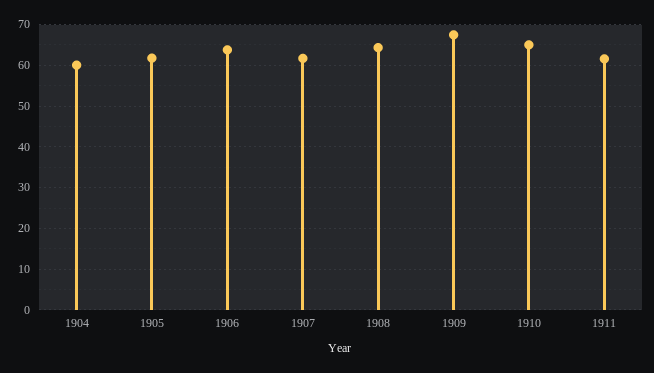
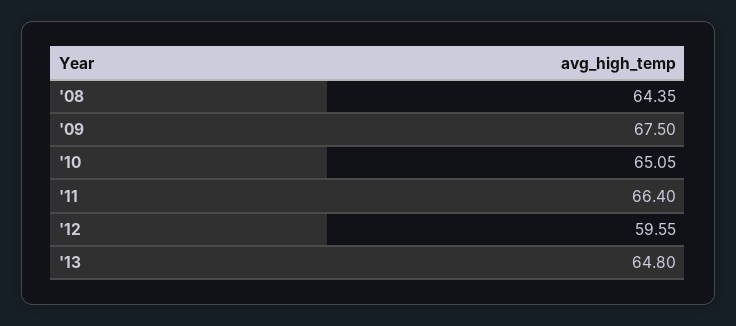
1904: 60 -> none
1905: 62 -> none
1906: 64 -> none
1907: 62 -> none
1911: 62 -> 66.4
'12: none -> 59.55
'13: none -> 64.8

